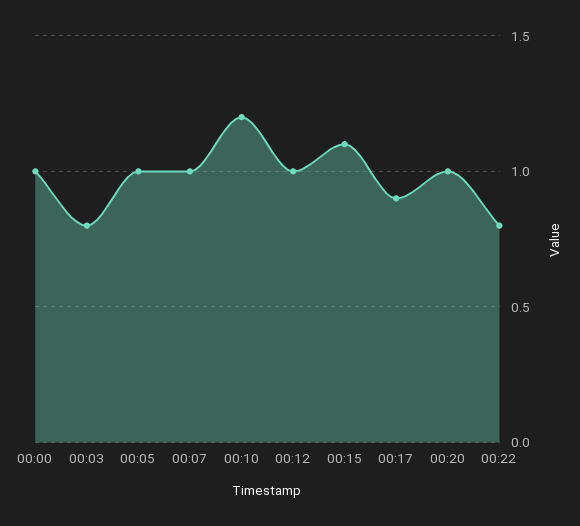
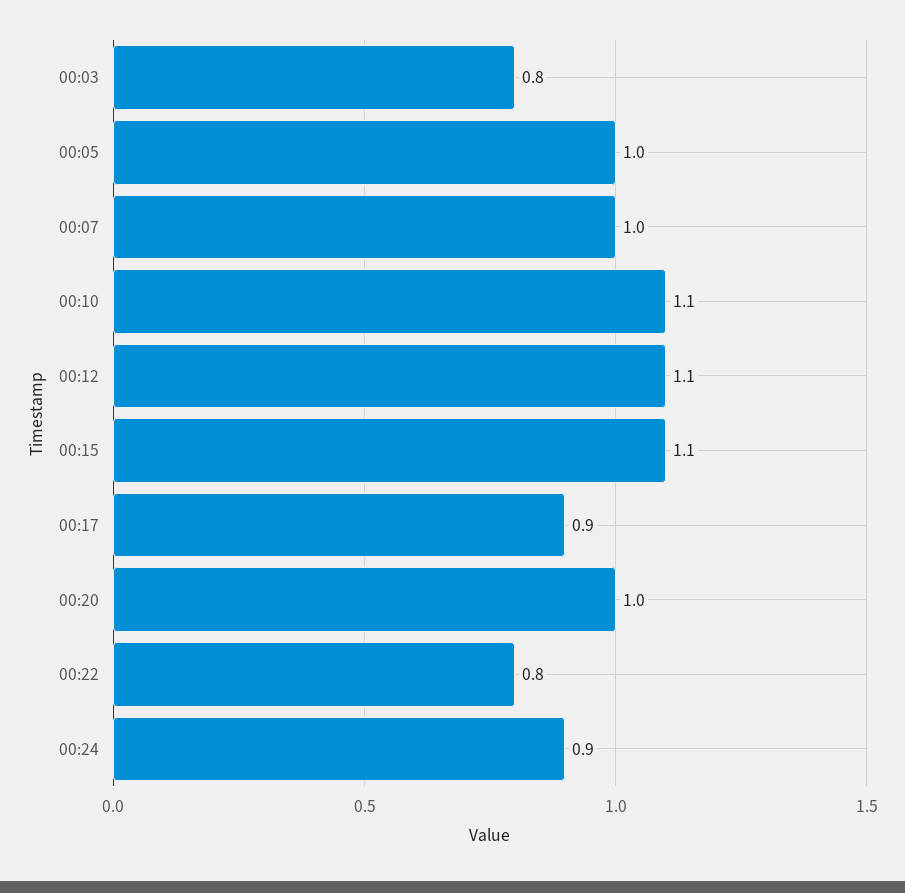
00:00: 1 -> none
00:10: 1.2 -> 1.1
00:12: 1 -> 1.1
00:24: none -> 0.9

